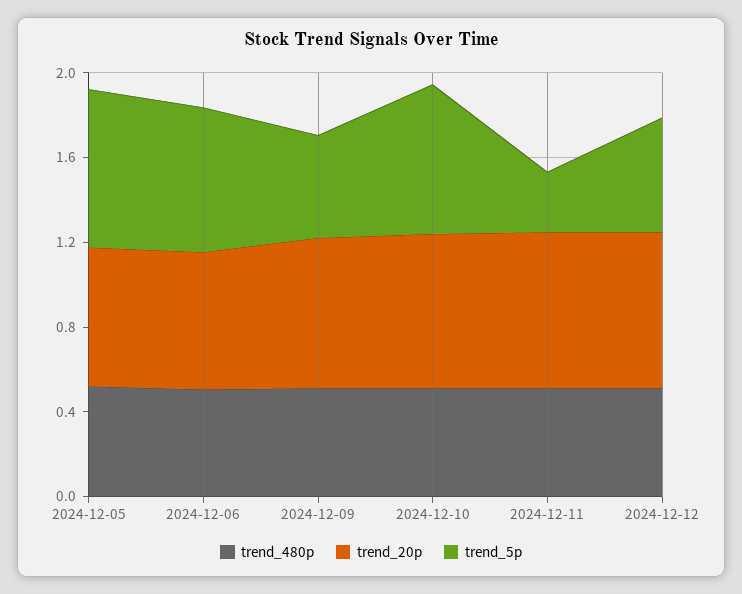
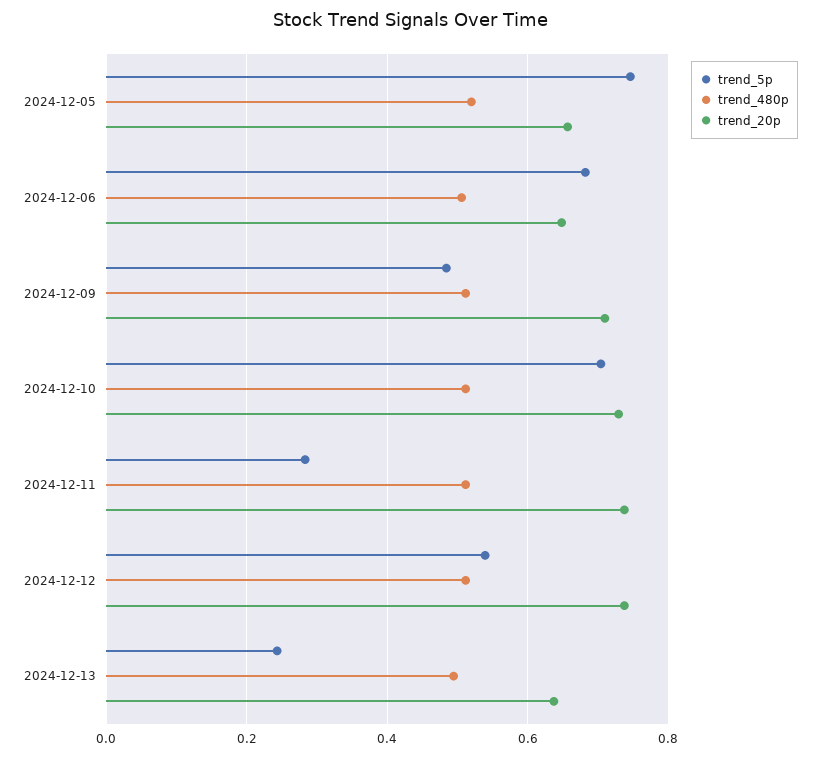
trend_5p, 2024-12-13: none -> 0.24
trend_480p, 2024-12-13: none -> 0.5
trend_20p, 2024-12-13: none -> 0.64

